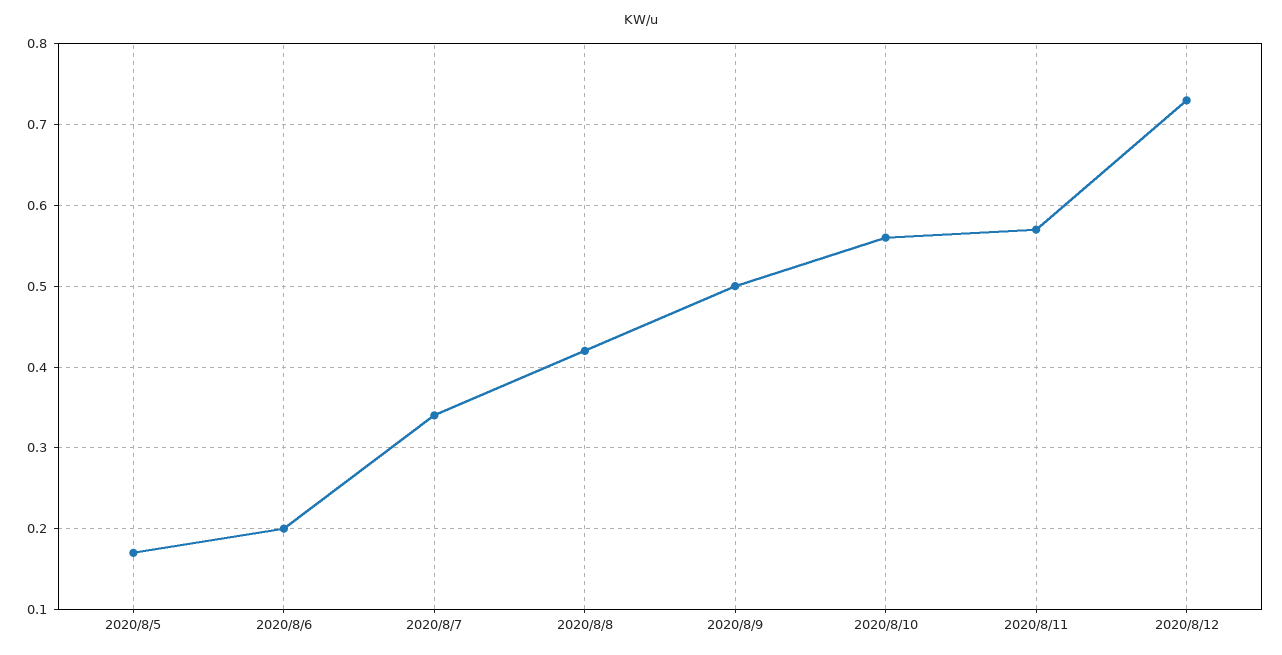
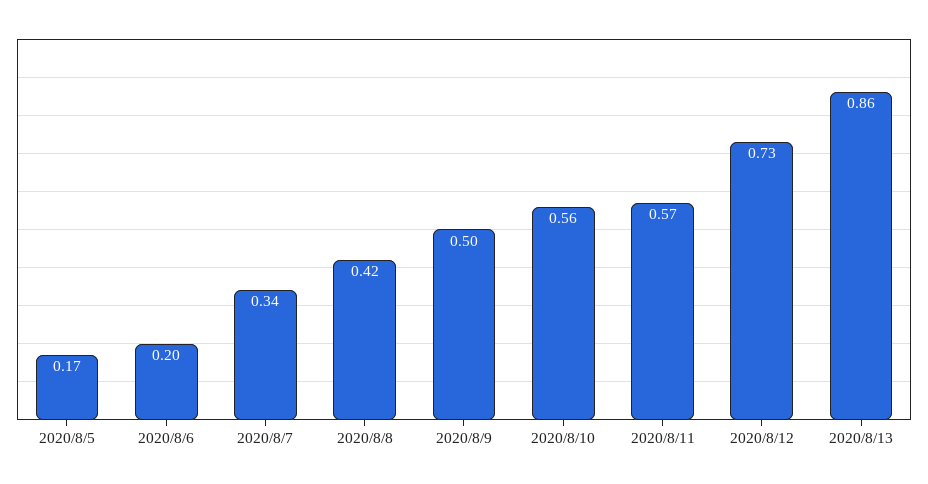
2020/8/13: none -> 0.86

